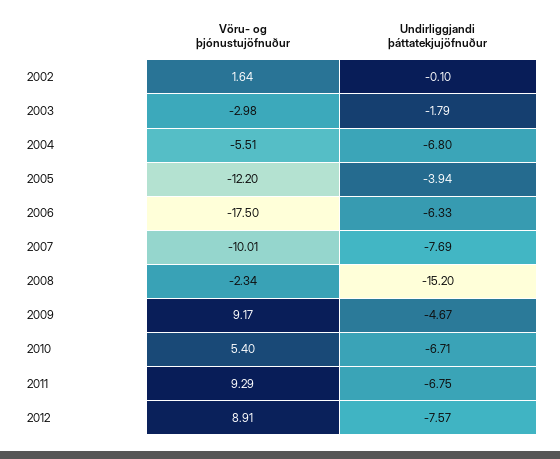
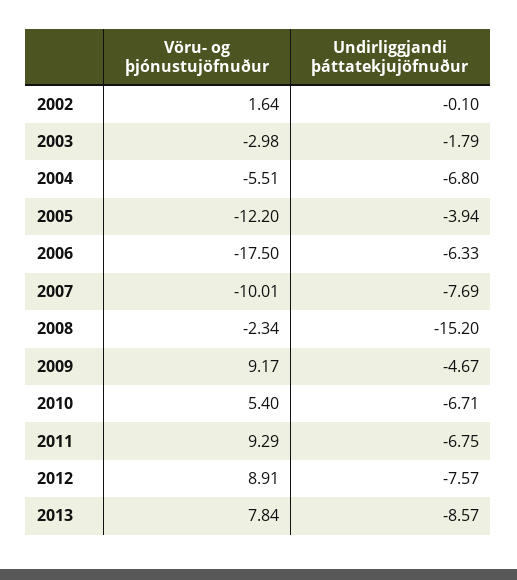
Vöru- og þjónustujöfnuður, 2013: none -> 7.84
Undirliggjandi þáttatekjujöfnuður, 2013: none -> -8.57

